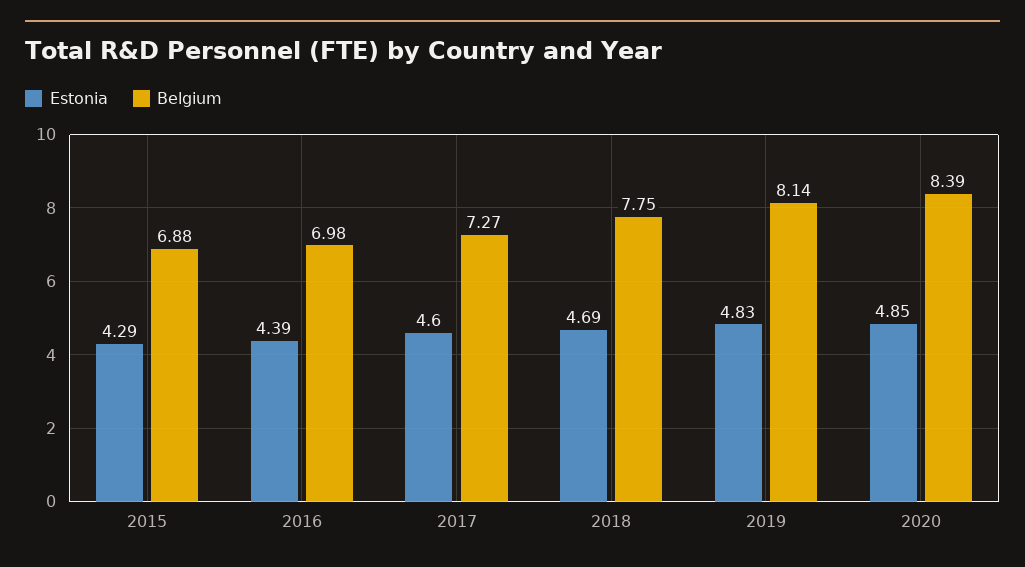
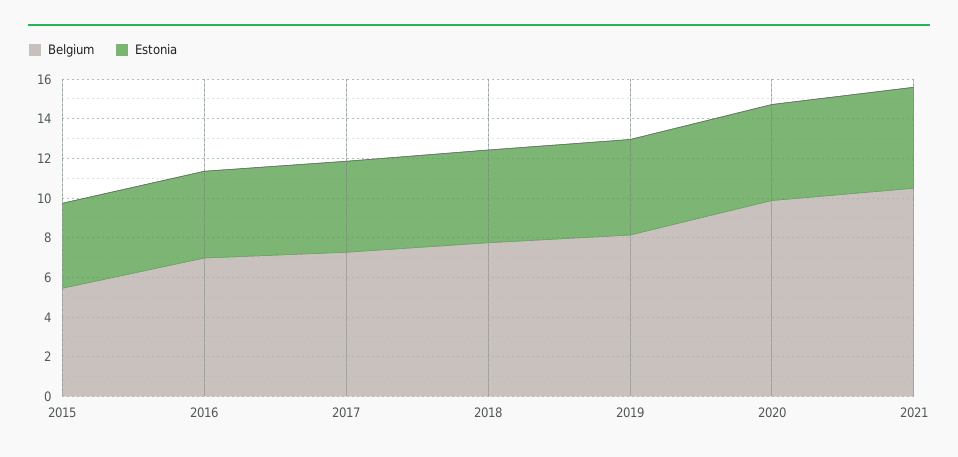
Belgium, 2015: 6.88 -> 5.5
Belgium, 2020: 8.39 -> 10
Belgium, 2021: none -> 10.5
Estonia, 2021: none -> 5

